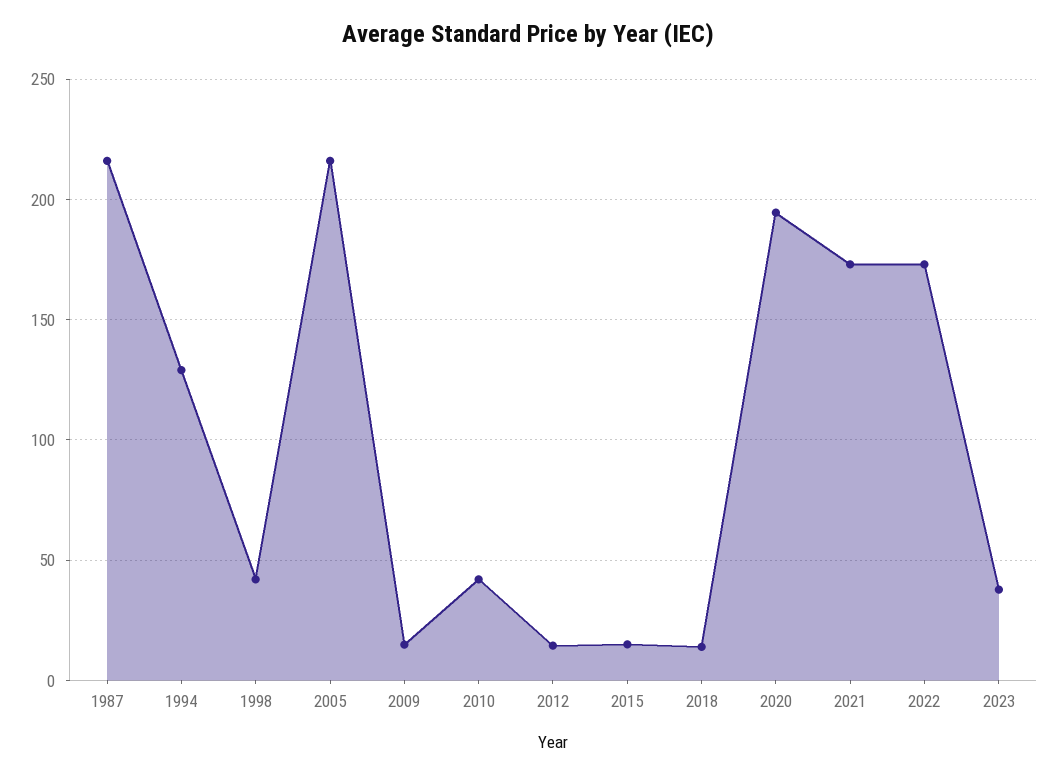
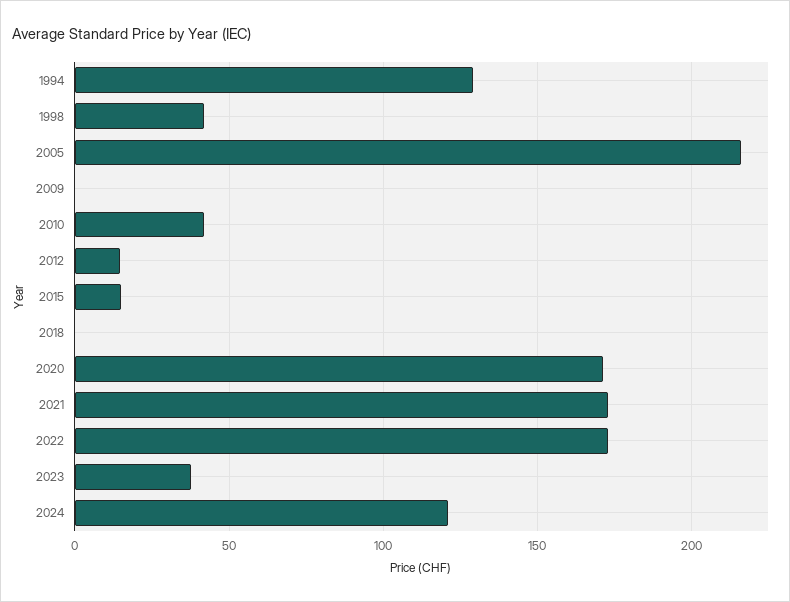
1987: 215 -> none
2009: 15 -> 0
2018: 15 -> 0
2020: 195 -> 170
2024: none -> 120

